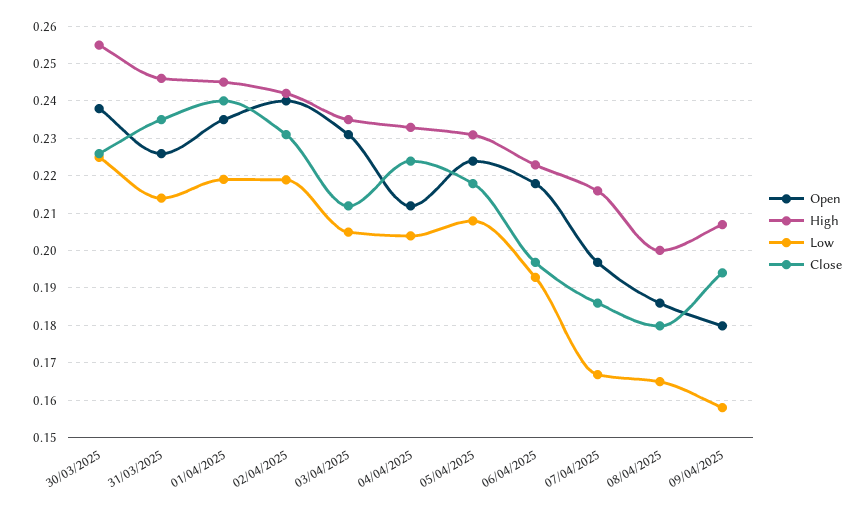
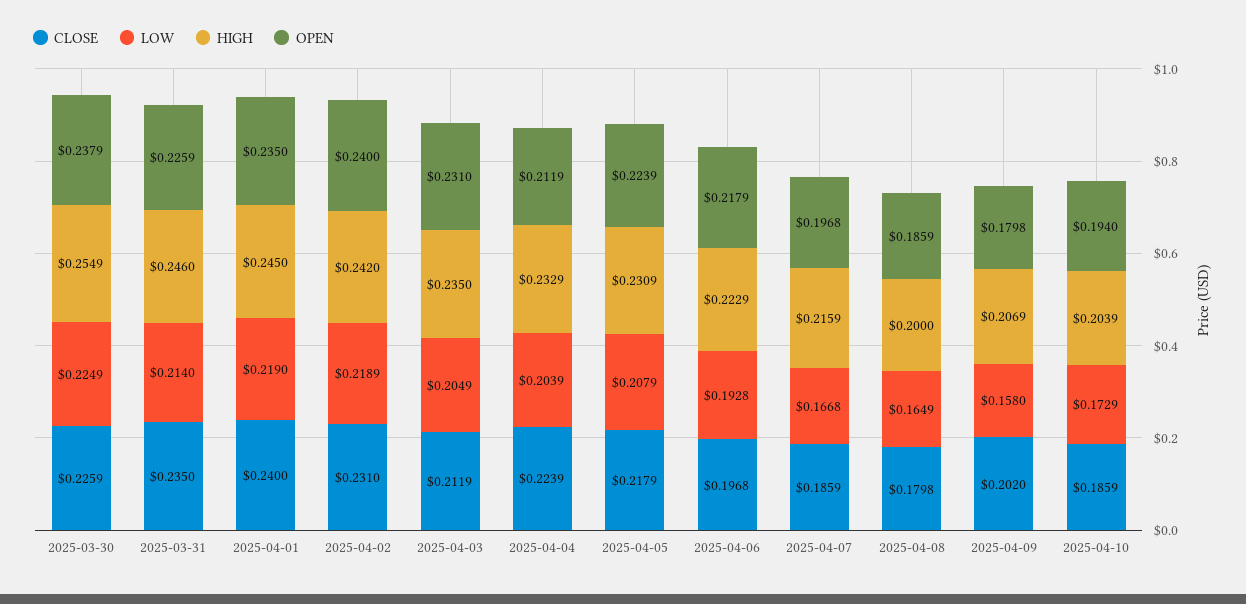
Close, 09/04/2025: 0.194 -> 0.202
Close, 2025-04-10: none -> 0.1859
Low, 2025-04-10: none -> 0.1729
High, 2025-04-10: none -> 0.2039
Open, 2025-04-10: none -> 0.194

